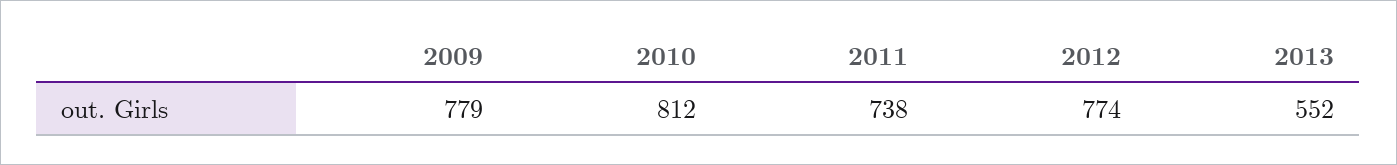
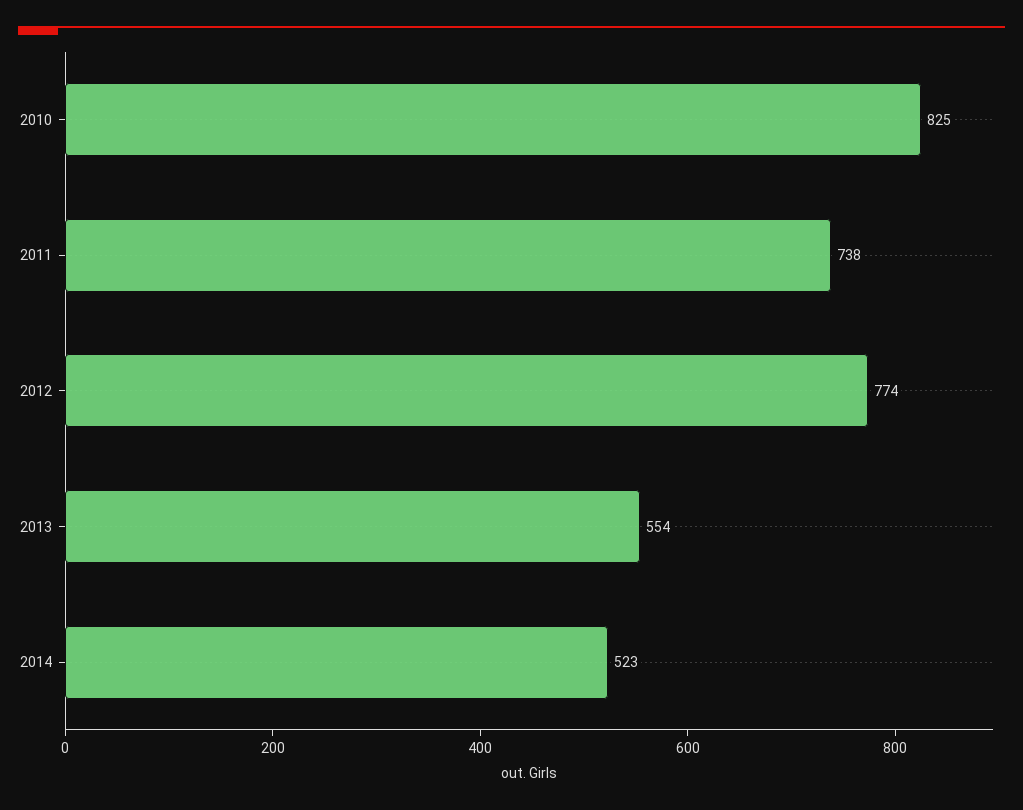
2009: 779 -> none
2010: 812 -> 825
2013: 552 -> 554
2014: none -> 523

